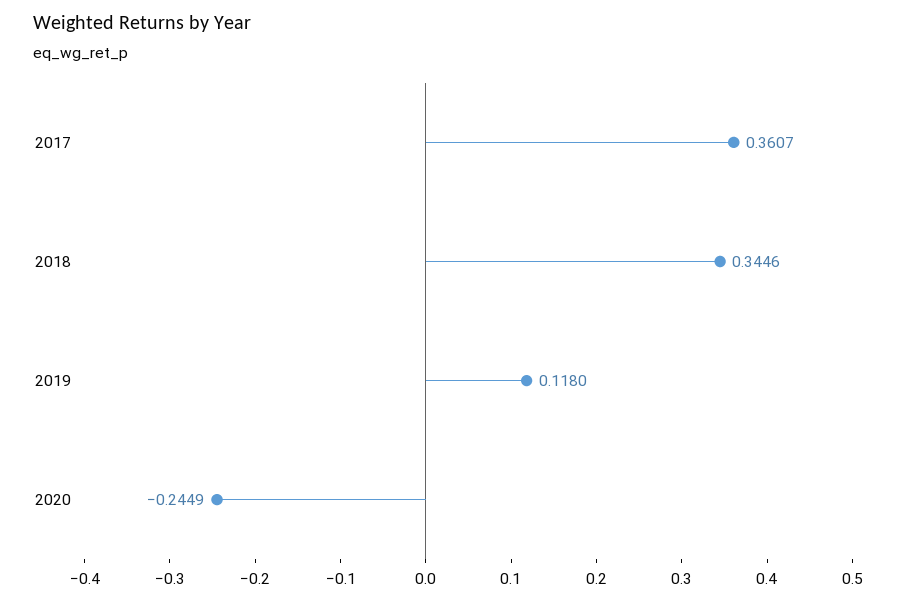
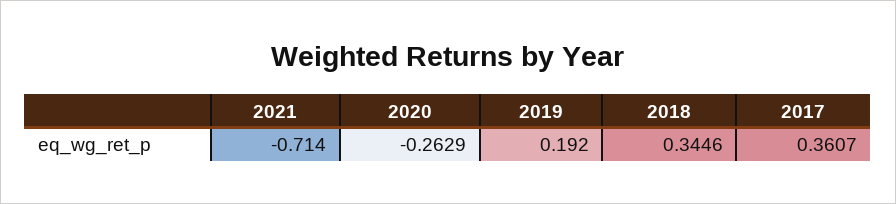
2019: 0.118 -> 0.192
2020: -0.2449 -> -0.2629
2021: none -> -0.714

